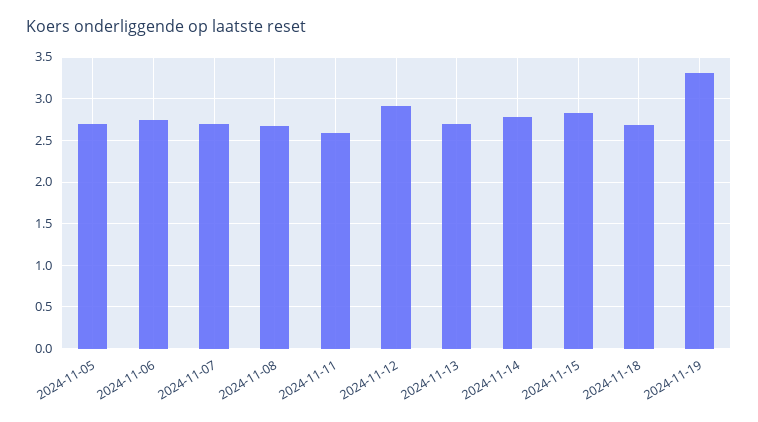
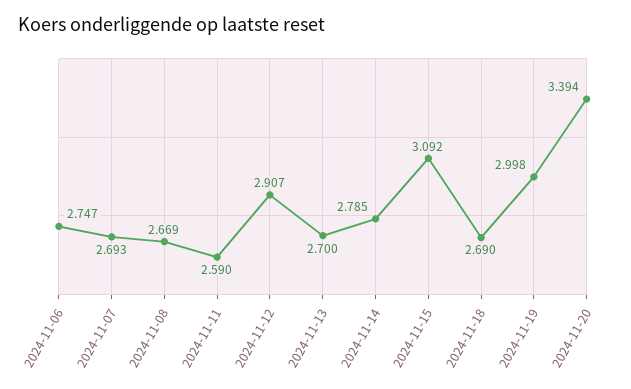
2024-11-05: 2.7 -> none
2024-11-15: 2.8 -> 3.092
2024-11-19: 3.3 -> 2.998
2024-11-20: none -> 3.394

